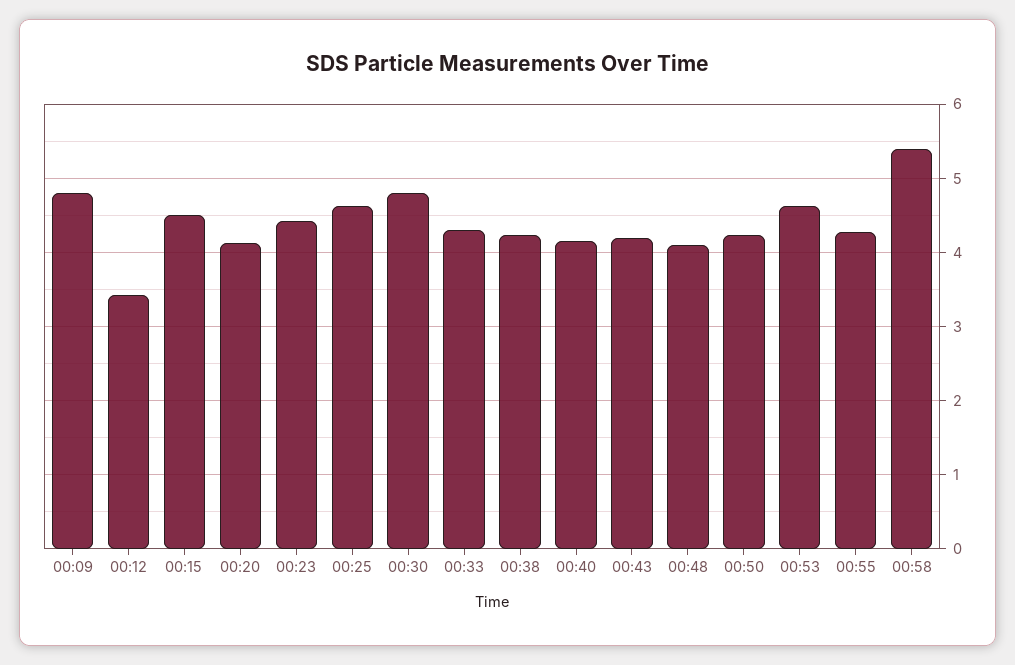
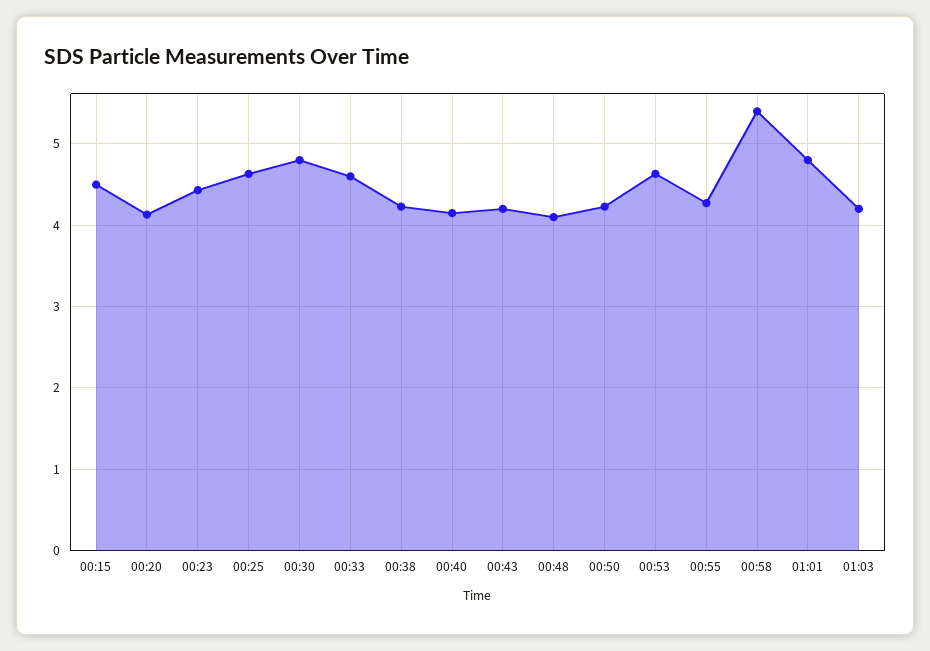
00:09: 4.8 -> none
00:12: 3.4 -> none
00:33: 4.3 -> 4.6
01:01: none -> 4.8
01:03: none -> 4.2

